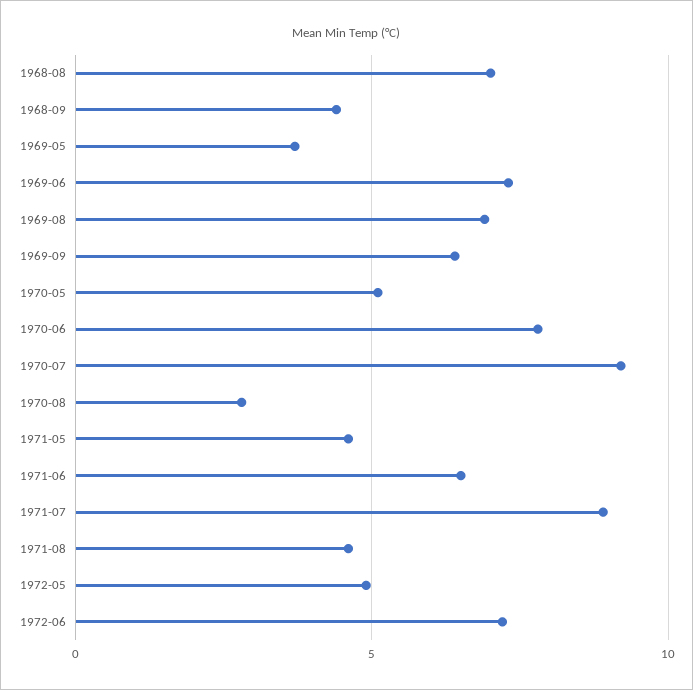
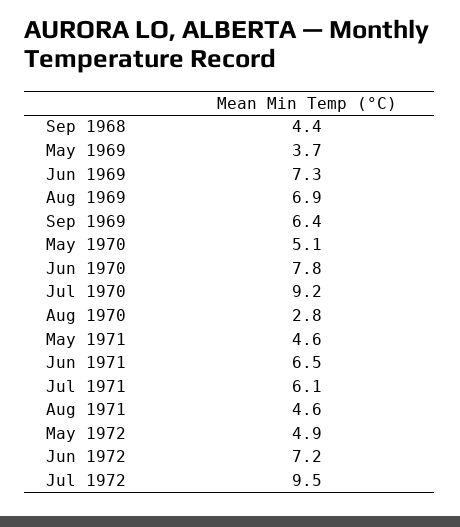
1968-08: 7 -> none
1971-07: 9 -> 6.1
Jul 1972: none -> 9.5

